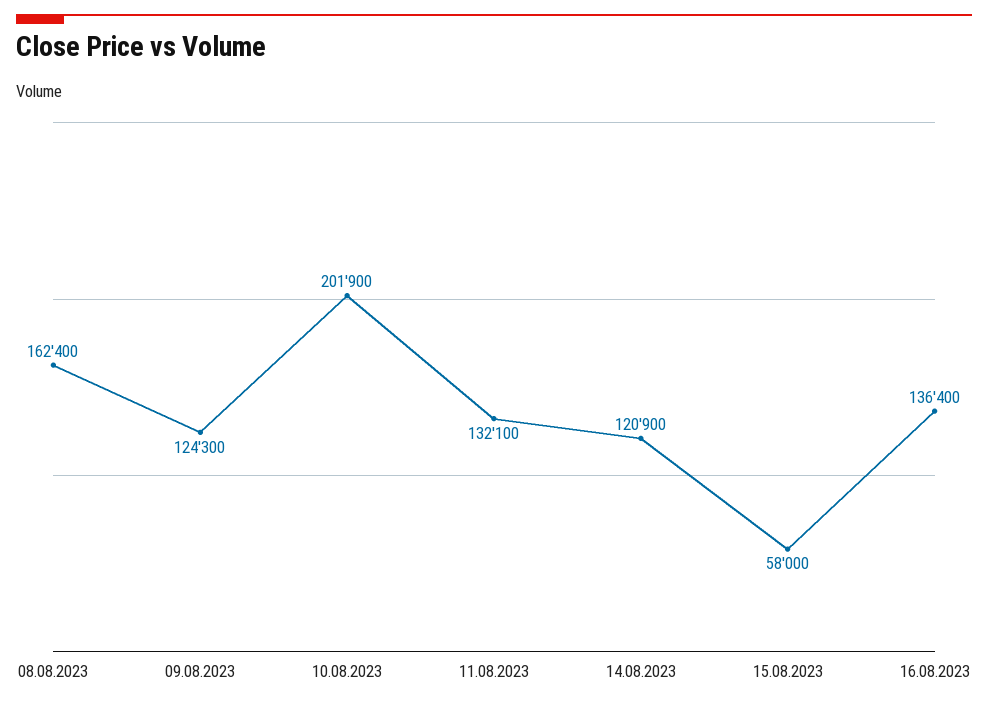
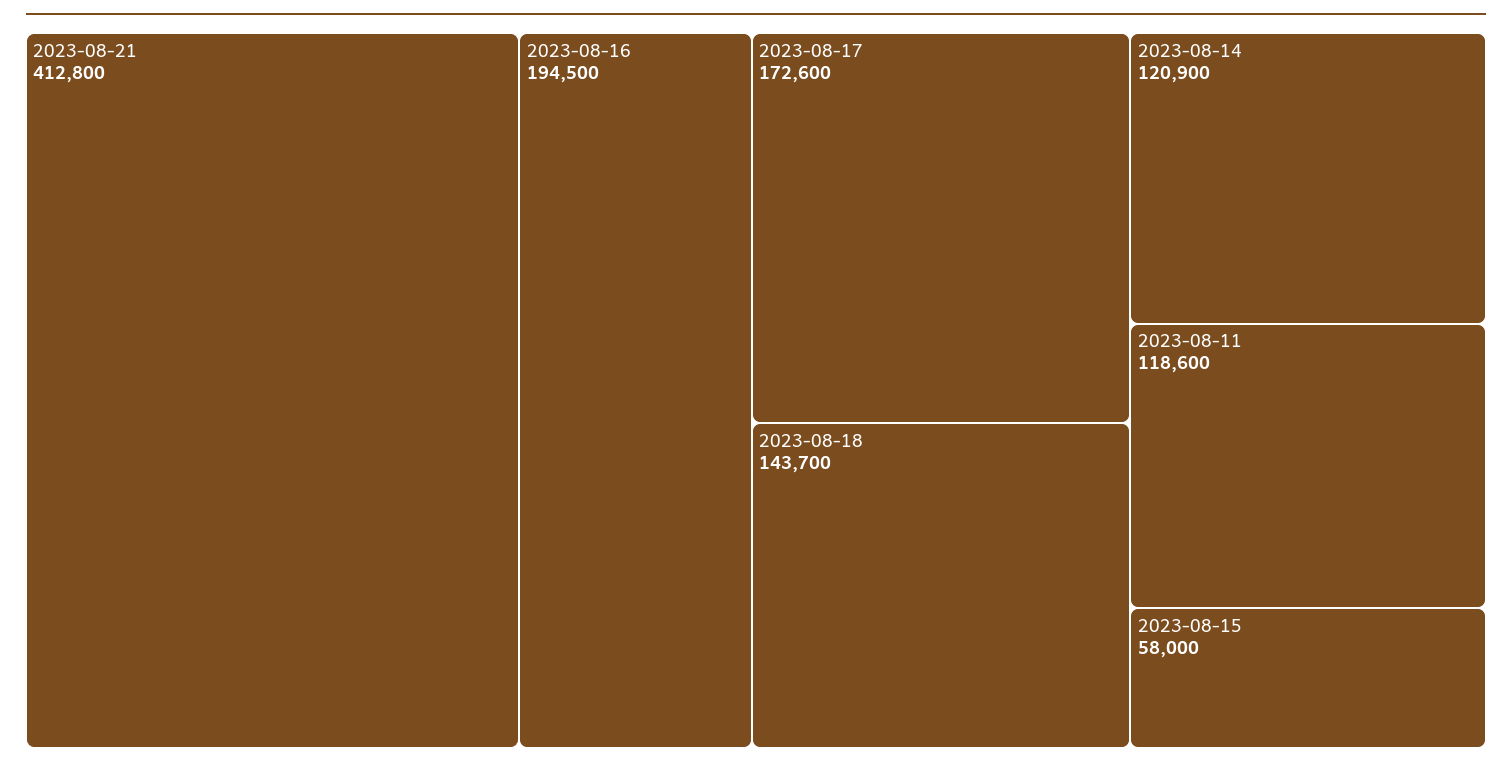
08.08.2023: 162400 -> none
09.08.2023: 124300 -> none
10.08.2023: 201900 -> none
11.08.2023: 132100 -> 118600
16.08.2023: 136400 -> 194500
2023-08-21: none -> 412800
2023-08-17: none -> 172600
2023-08-18: none -> 143700

